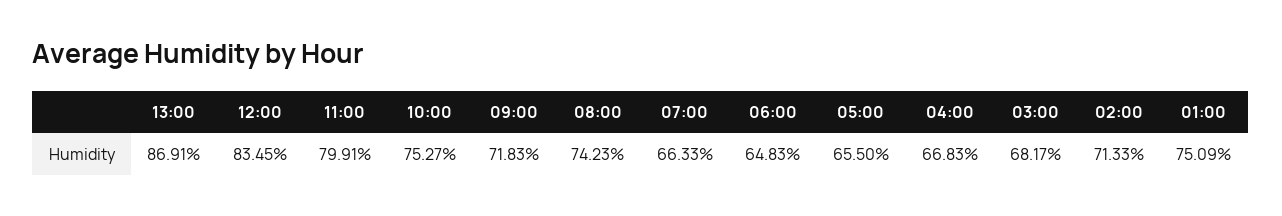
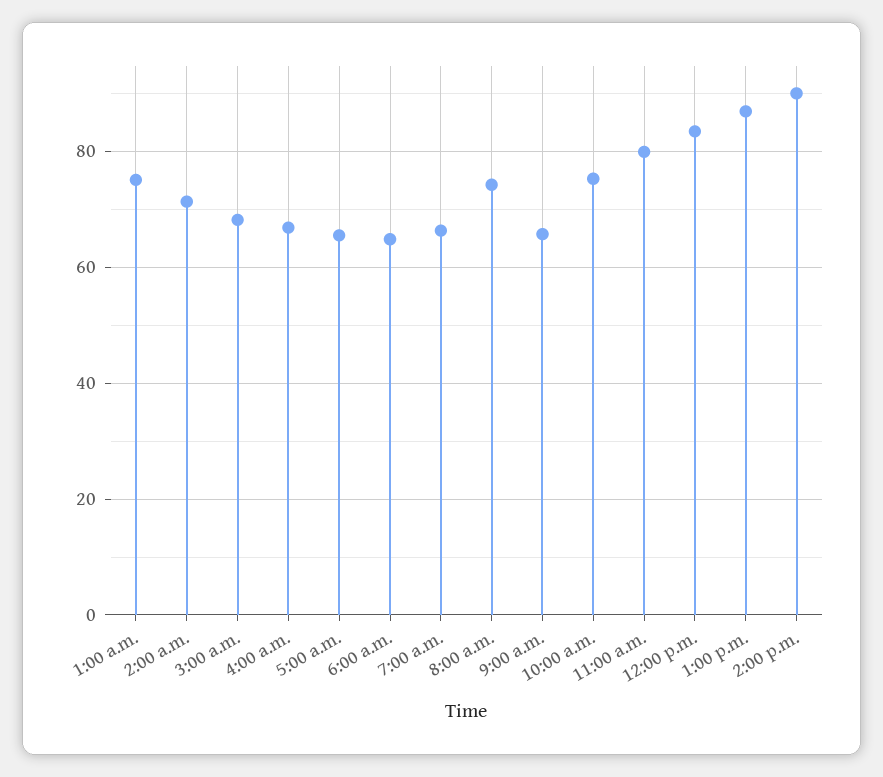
09:00: 71.83 -> 66
2:00 p.m.: none -> 90

